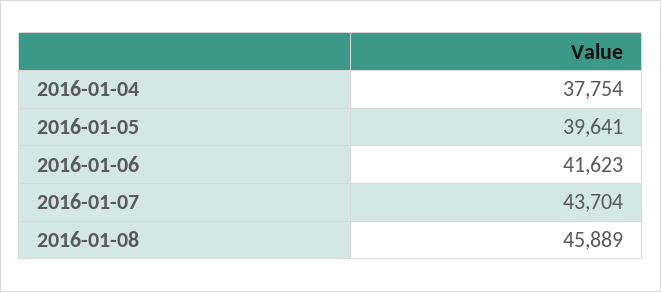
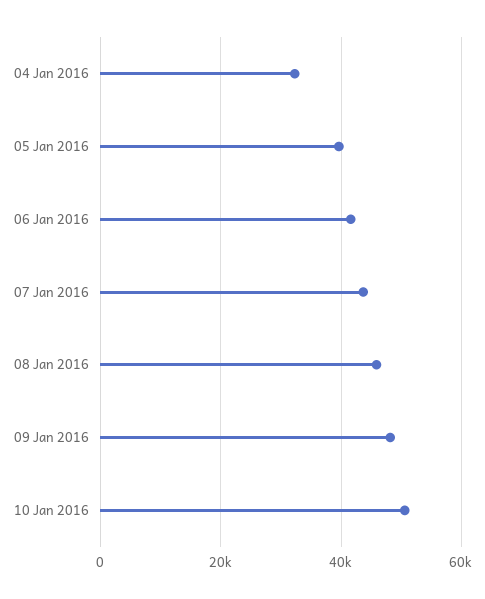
2016-01-04: 37754 -> 32000
09 Jan 2016: none -> 48000
10 Jan 2016: none -> 50000

